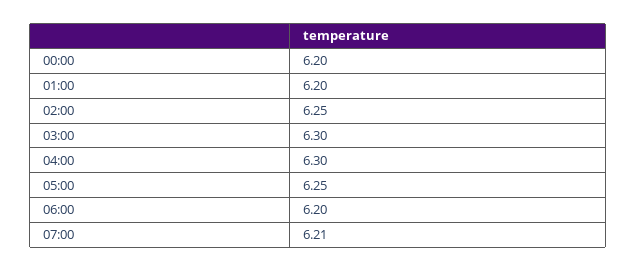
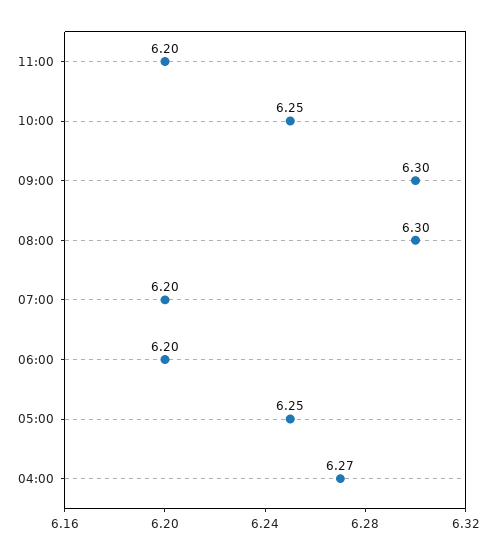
00:00: 6.2 -> none
01:00: 6.2 -> none
02:00: 6.25 -> none
03:00: 6.3 -> none
04:00: 6.3 -> 6.27
07:00: 6.21 -> 6.2
11:00: none -> 6.2
10:00: none -> 6.25
09:00: none -> 6.3
08:00: none -> 6.3

